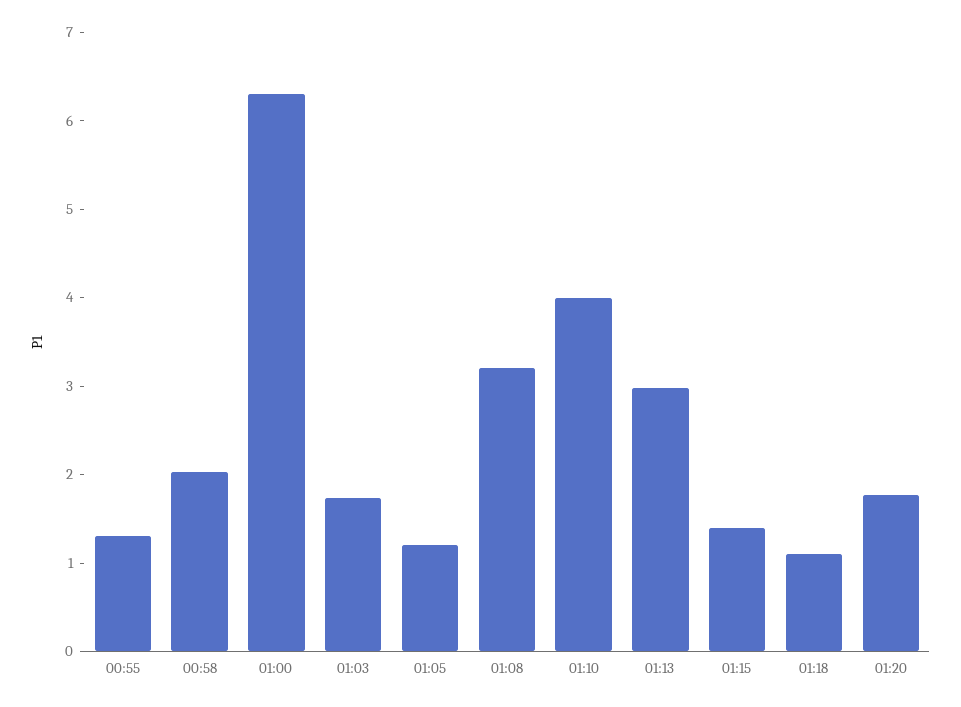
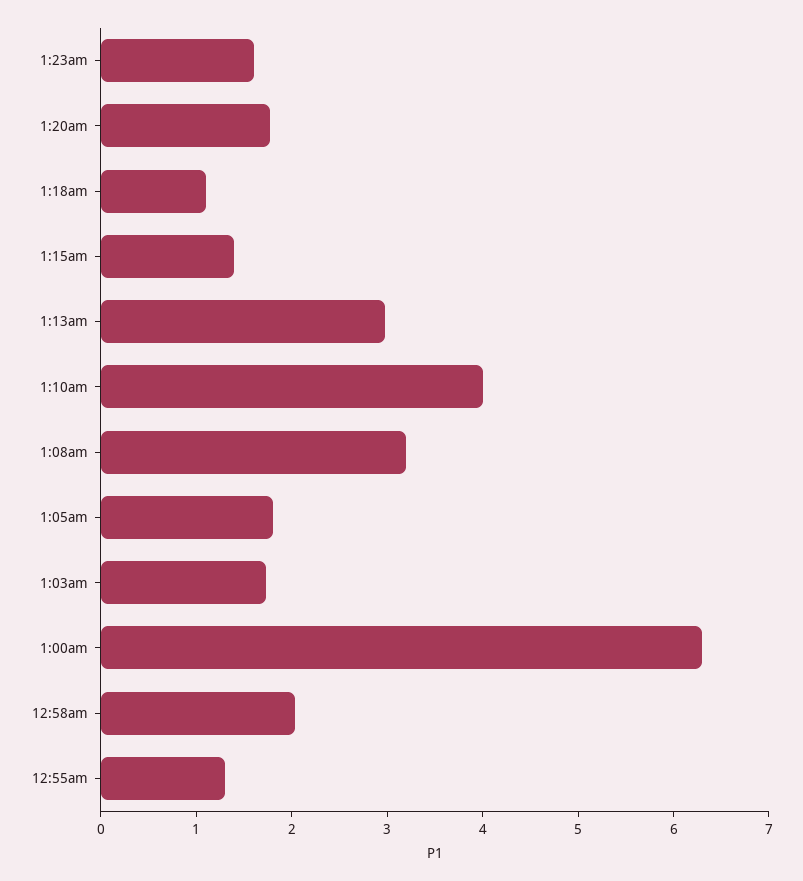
01:05: 1.2 -> 1.8
1:23am: none -> 1.6

